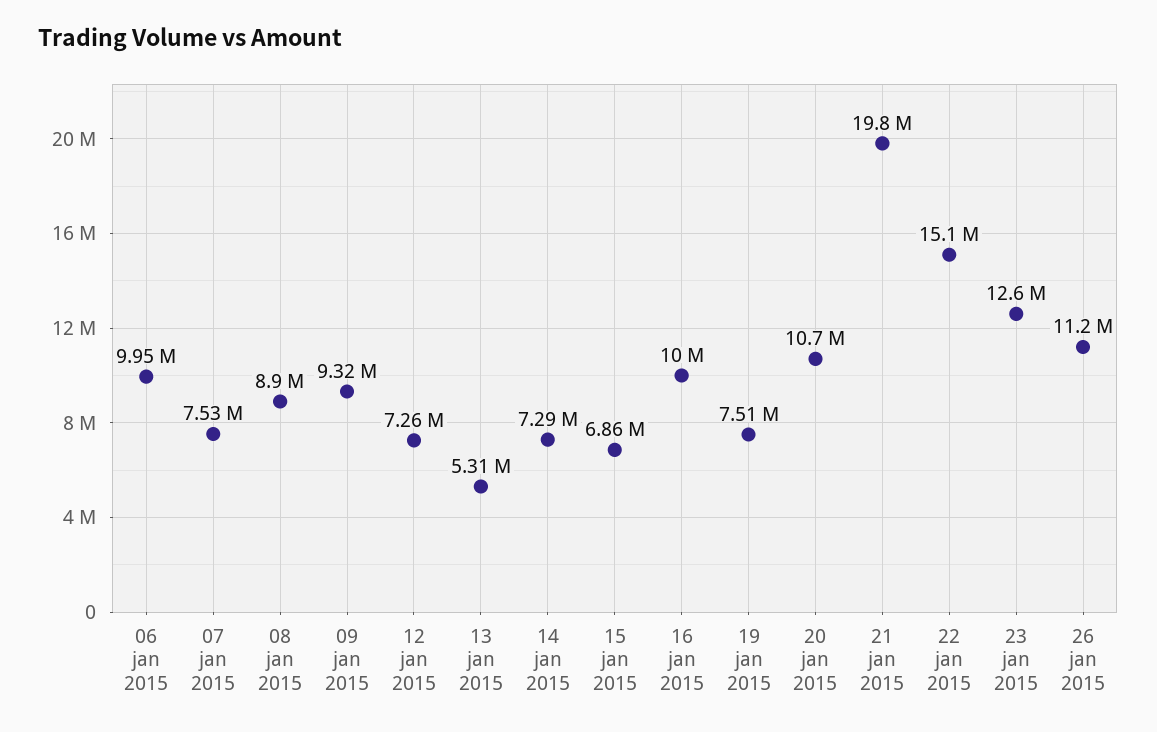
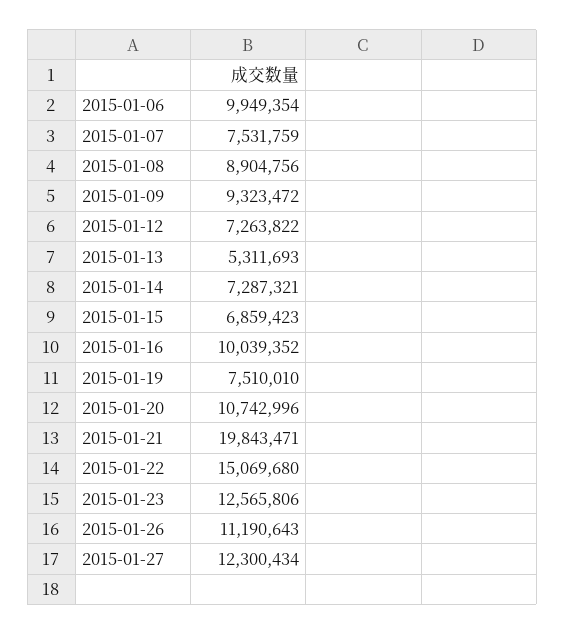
2015-01-27: none -> 12300434

